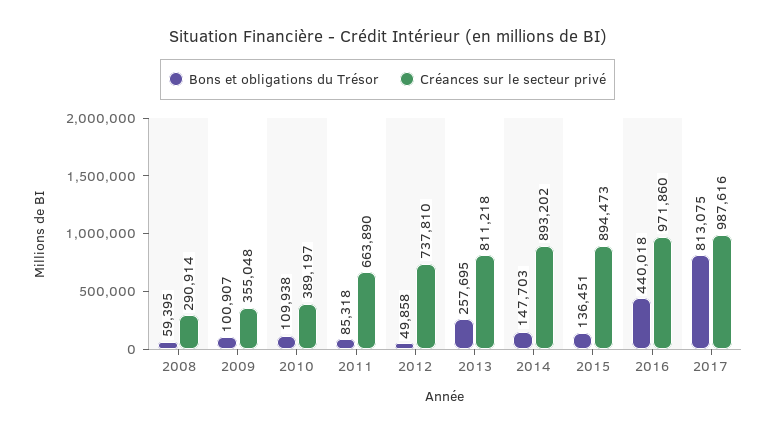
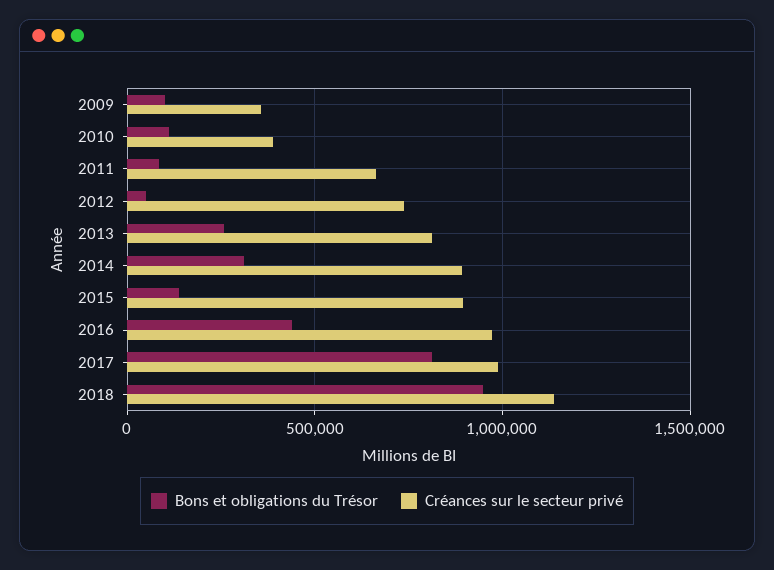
Bons et obligations du Trésor, 2008: 59395 -> none
Créances sur le secteur privé, 2008: 290914 -> none
Bons et obligations du Trésor, 2014: 147703 -> 300000
Bons et obligations du Trésor, 2018: none -> 950000
Créances sur le secteur privé, 2018: none -> 1150000

